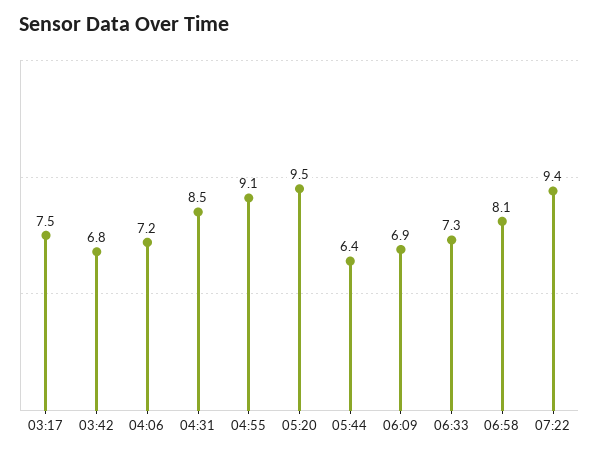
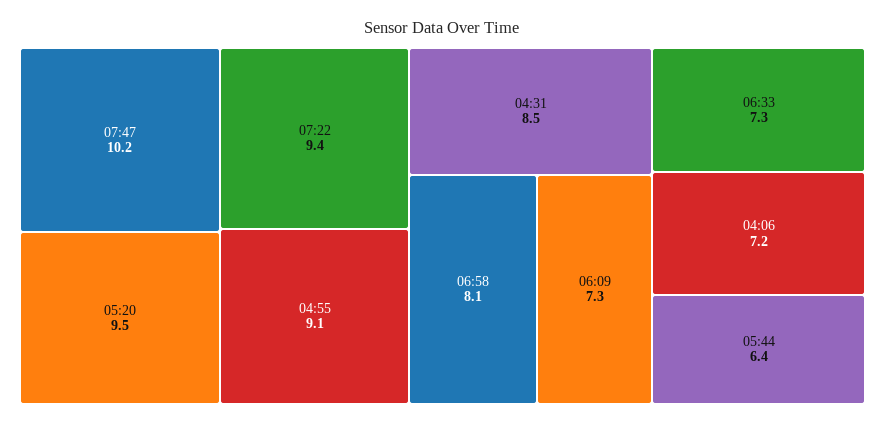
03:17: 7.5 -> none
03:42: 6.8 -> none
06:09: 6.9 -> 7.3
07:47: none -> 10.2

